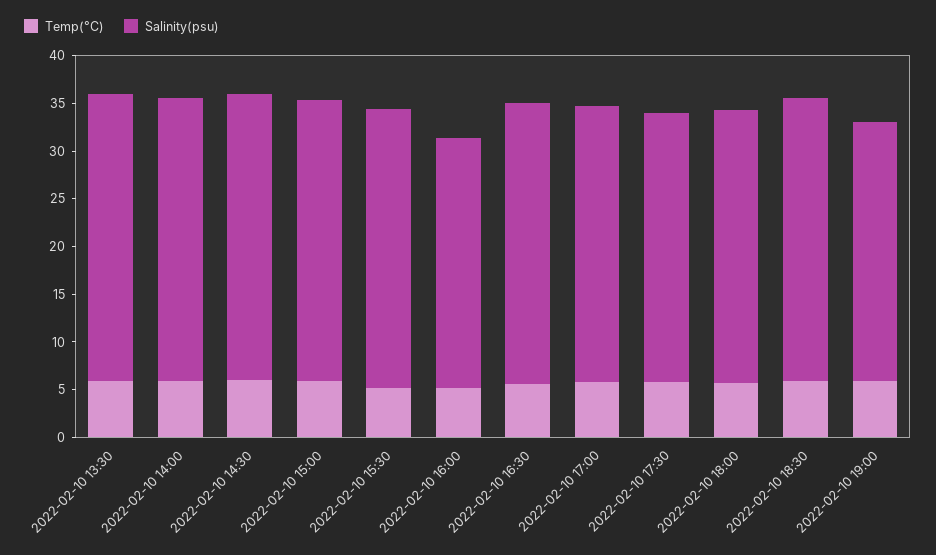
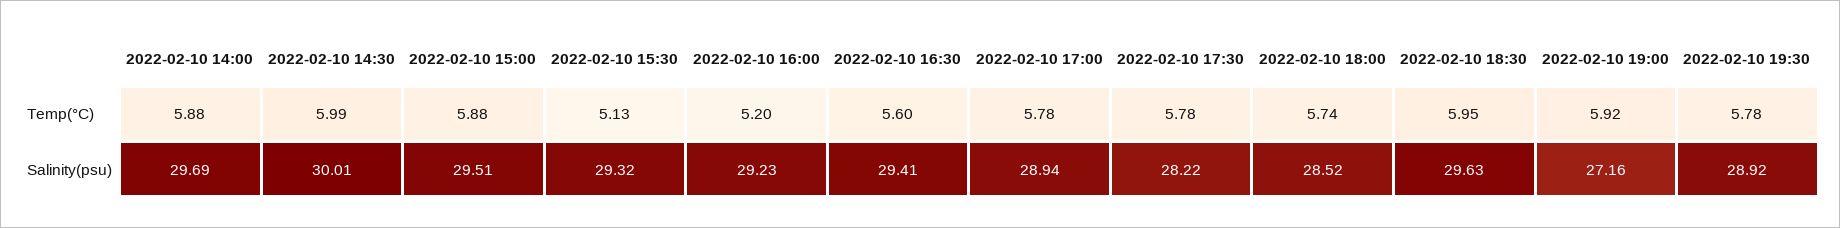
Temp(°C), 2022-02-10 13:30: 6 -> none
Salinity(psu), 2022-02-10 13:30: 30 -> none
Salinity(psu), 2022-02-10 16:00: 26 -> 29.23
Temp(°C), 2022-02-10 19:30: none -> 5.78
Salinity(psu), 2022-02-10 19:30: none -> 28.92

